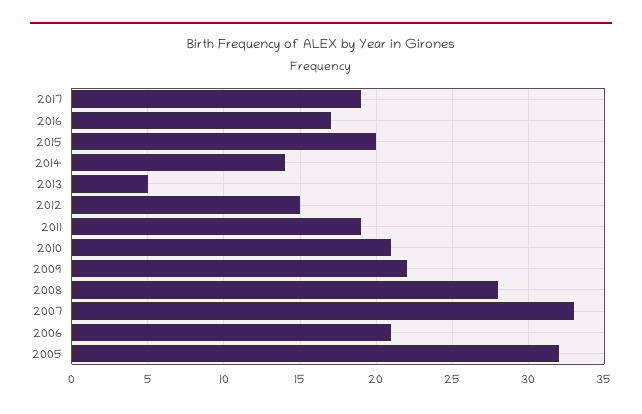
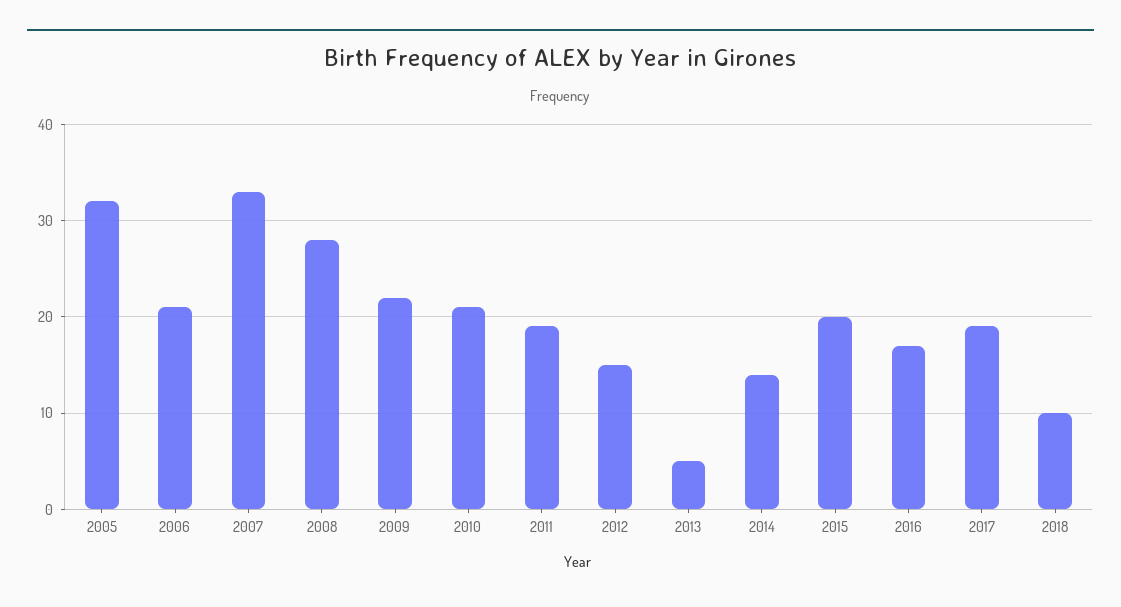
2018: none -> 10

